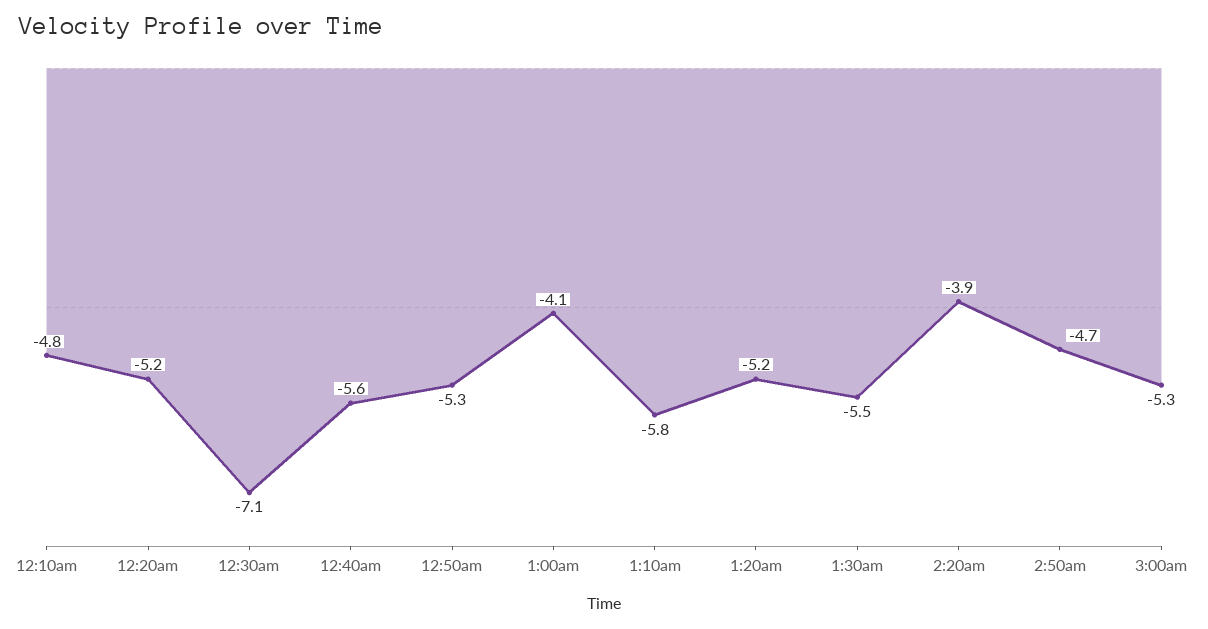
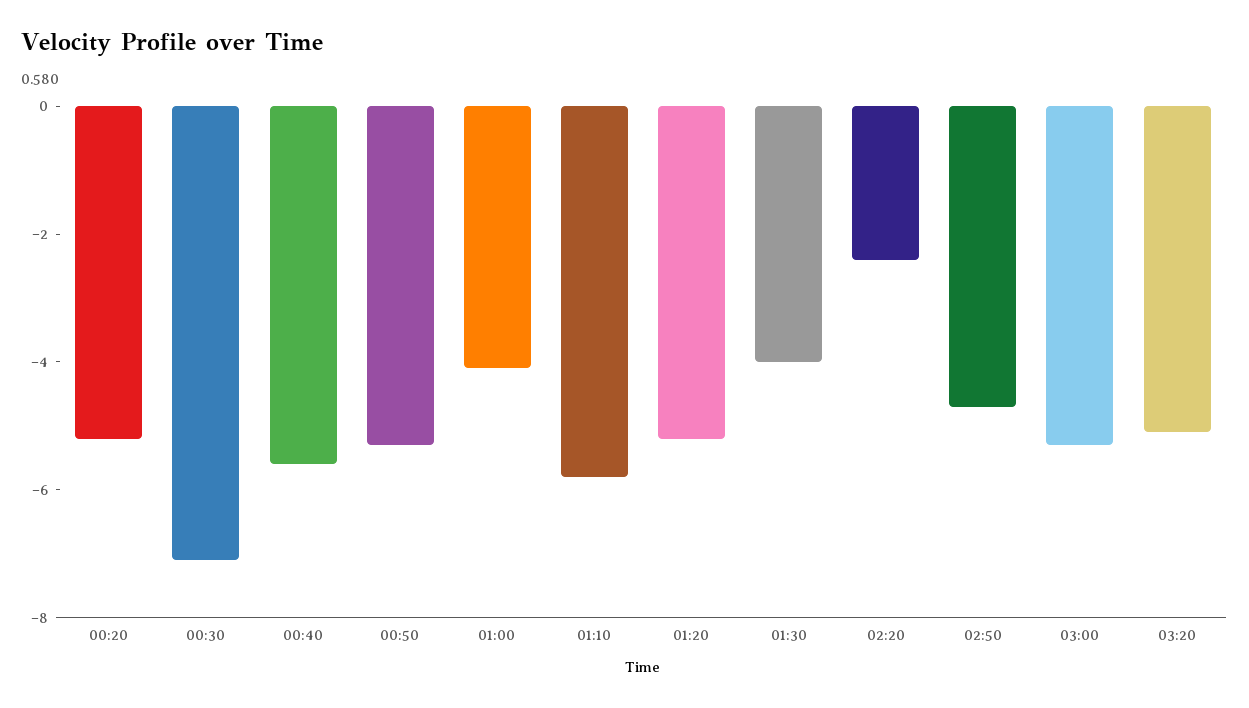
12:10am: -4.8 -> none
1:30am: -5.5 -> -4
2:20am: -3.9 -> -2.5
03:20: none -> -5

